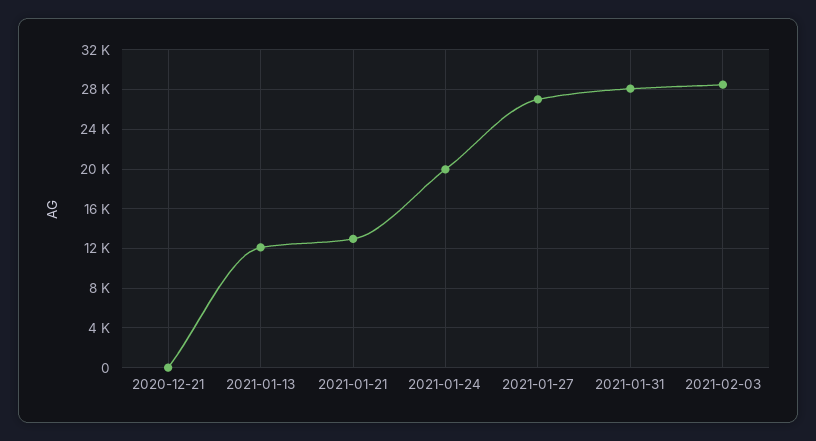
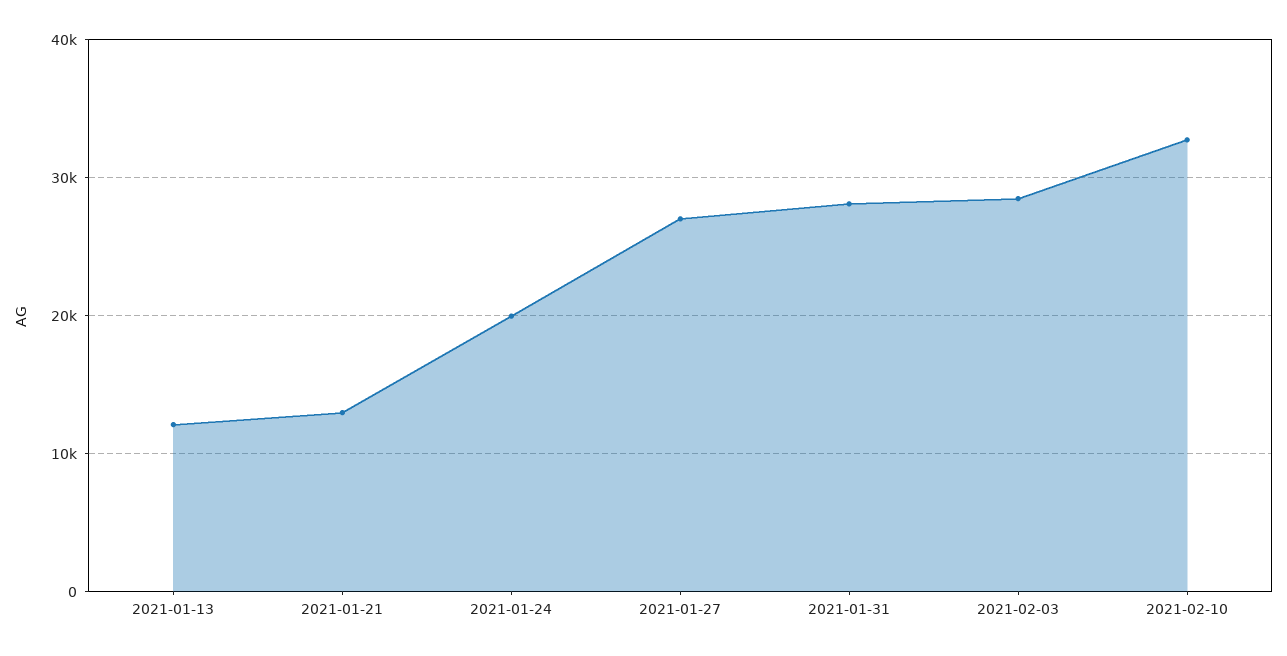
2020-12-21: 0 -> none
2021-02-10: none -> 33000

